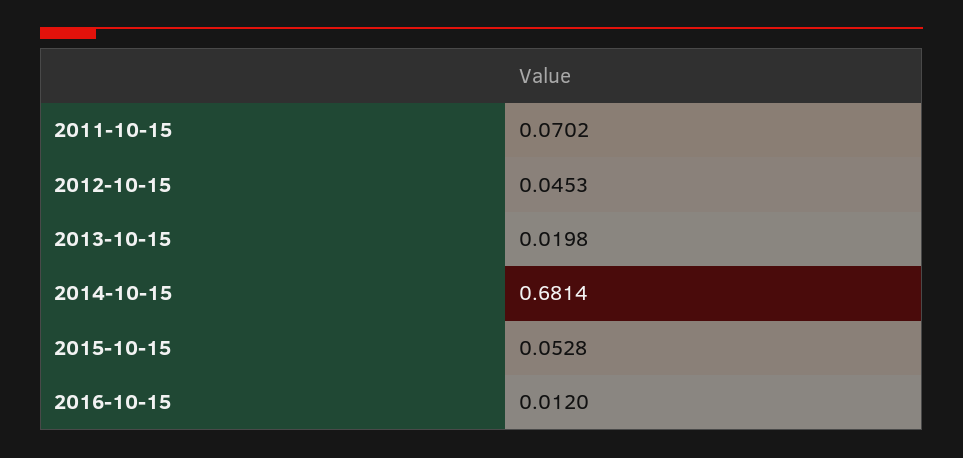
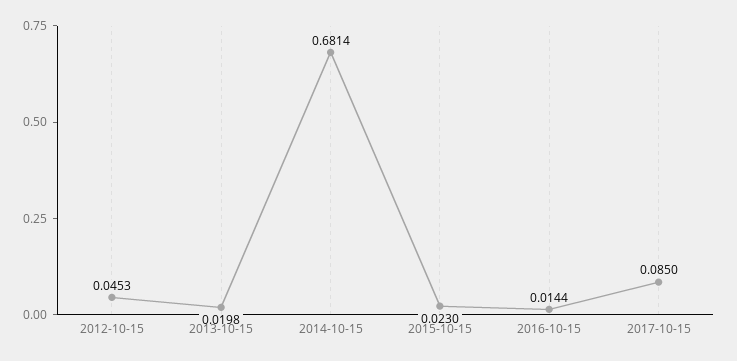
2011-10-15: 0.0702 -> none
2015-10-15: 0.0528 -> 0.023
2016-10-15: 0.012 -> 0.0144
2017-10-15: none -> 0.085

